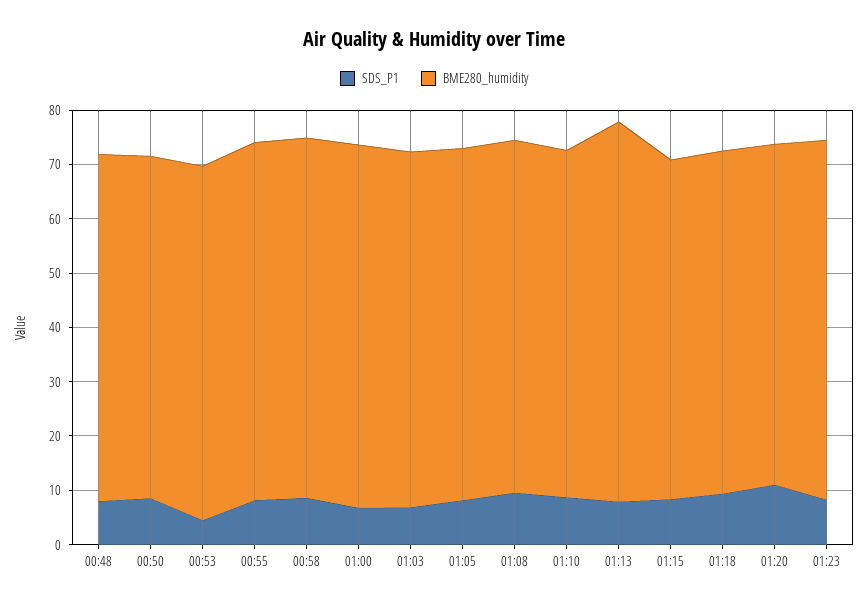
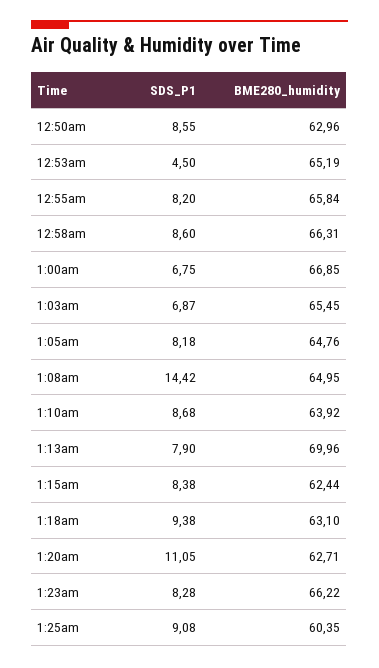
SDS_P1, 00:48: 8 -> none
BME280_humidity, 00:48: 64 -> none
SDS_P1, 01:08: 10 -> 14.42
SDS_P1, 1:25am: none -> 9.08
BME280_humidity, 1:25am: none -> 60.35

